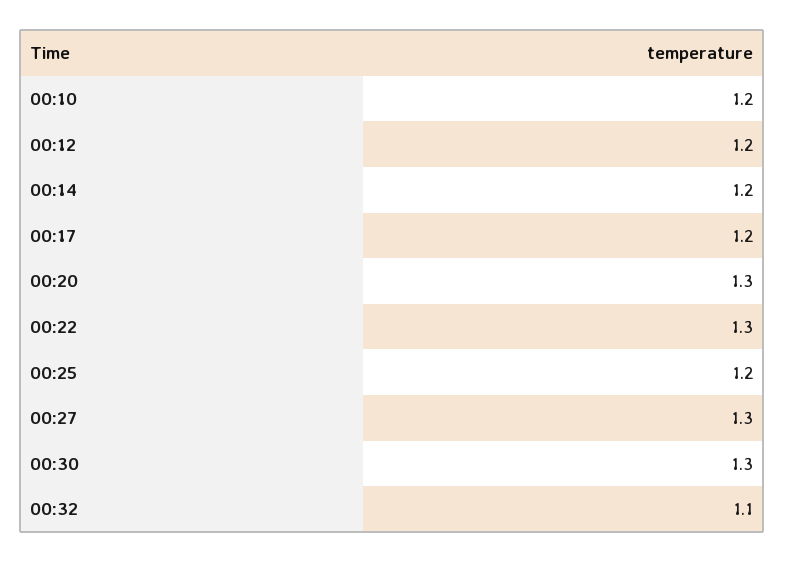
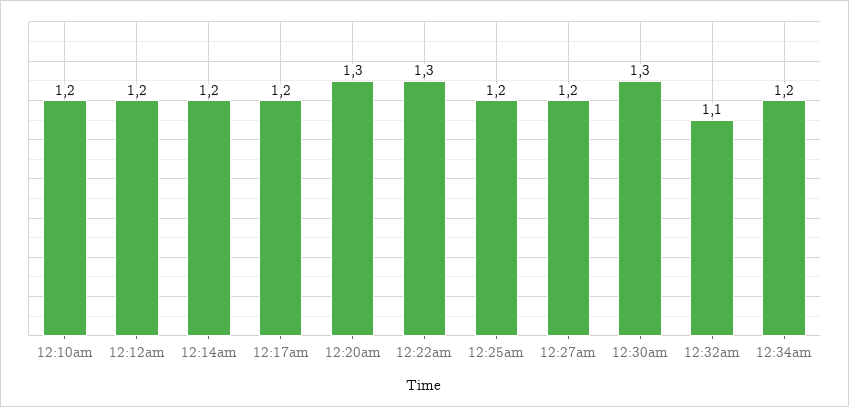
00:27: 1.3 -> 1.2
12:34am: none -> 1.2

